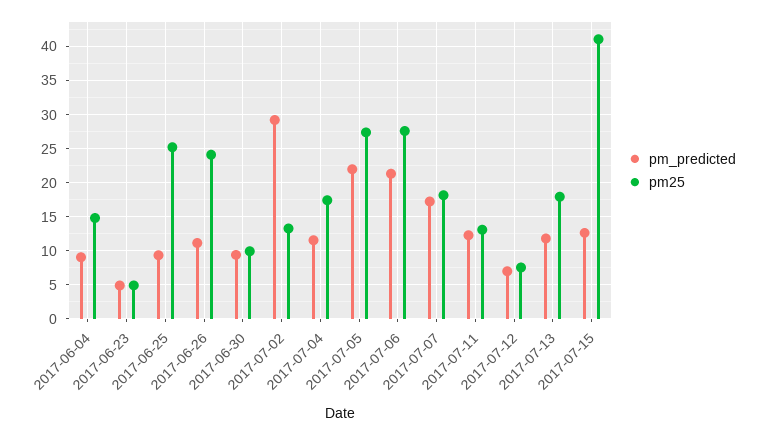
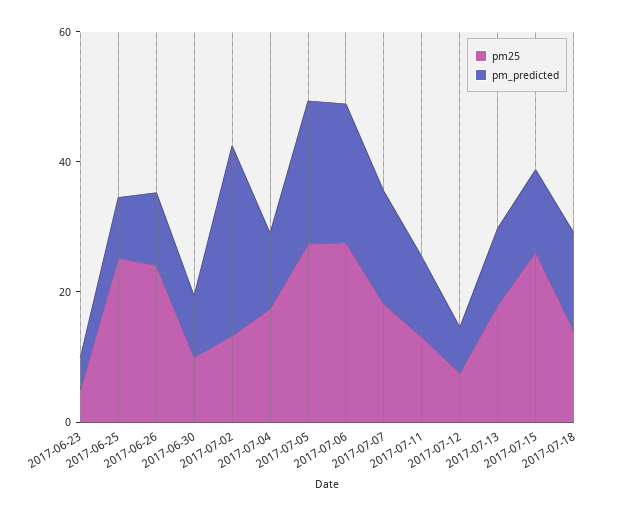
pm_predicted, 2017-06-04: 9 -> none
pm25, 2017-06-04: 15 -> none
pm25, 2017-07-15: 41 -> 25
pm25, 2017-07-18: none -> 15
pm_predicted, 2017-07-18: none -> 15

